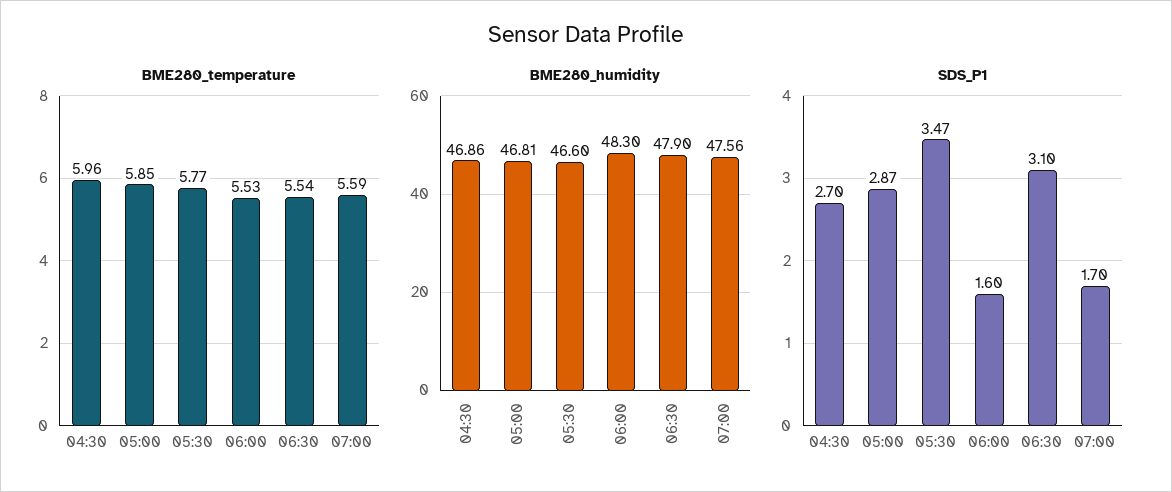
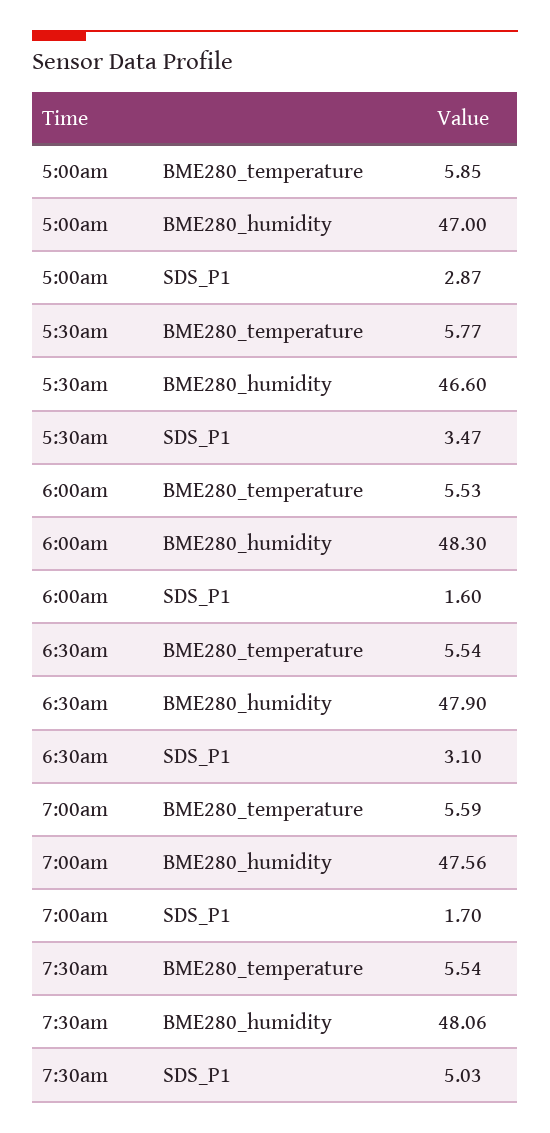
BME280_temperature, 04:30: 5.96 -> none
BME280_humidity, 04:30: 46.86 -> none
BME280_humidity, 05:00: 46.81 -> 47
SDS_P1, 04:30: 2.7 -> none
BME280_temperature, 7:30am: none -> 5.54
BME280_humidity, 7:30am: none -> 48.06
SDS_P1, 7:30am: none -> 5.03

